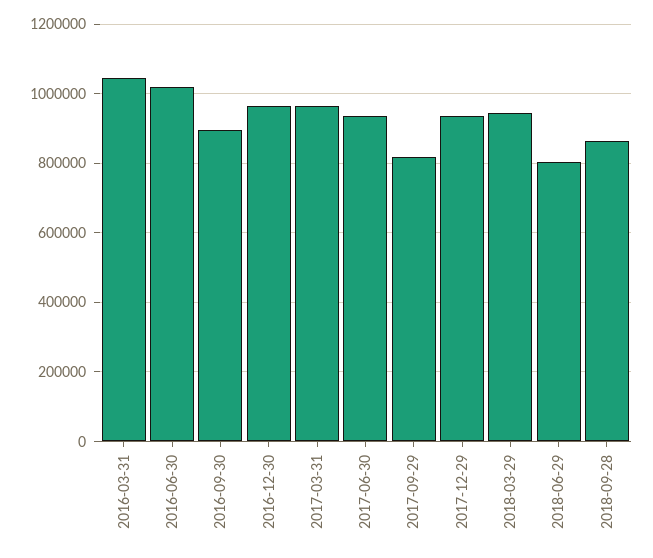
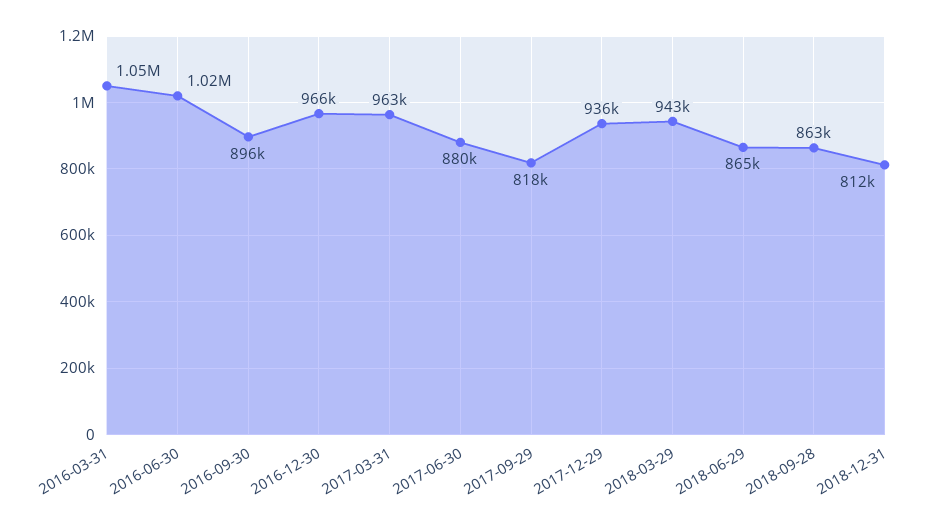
2017-06-30: 940000 -> 880000
2018-06-29: 800000 -> 865000
2018-12-31: none -> 812000

